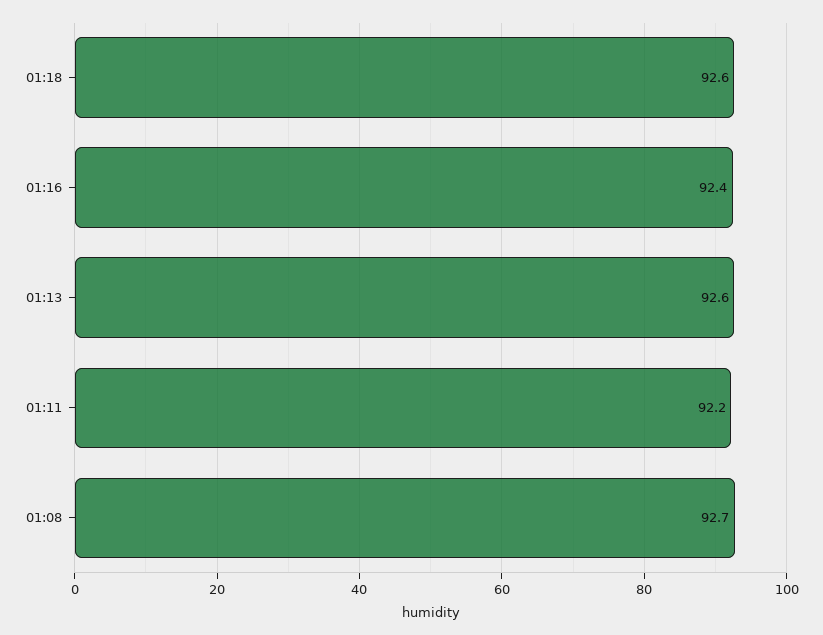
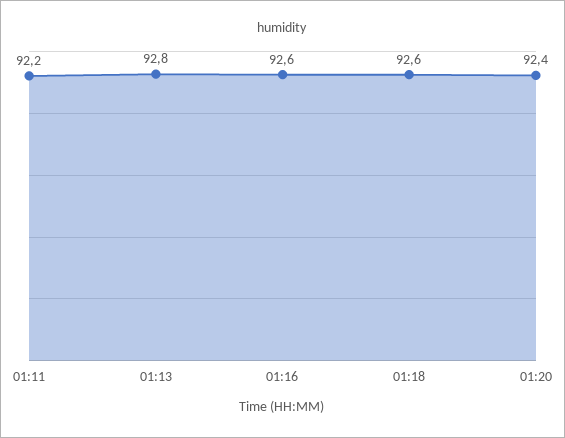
01:16: 92.4 -> 92.6
01:13: 92.6 -> 92.8
01:08: 92.7 -> none
01:20: none -> 92.4

